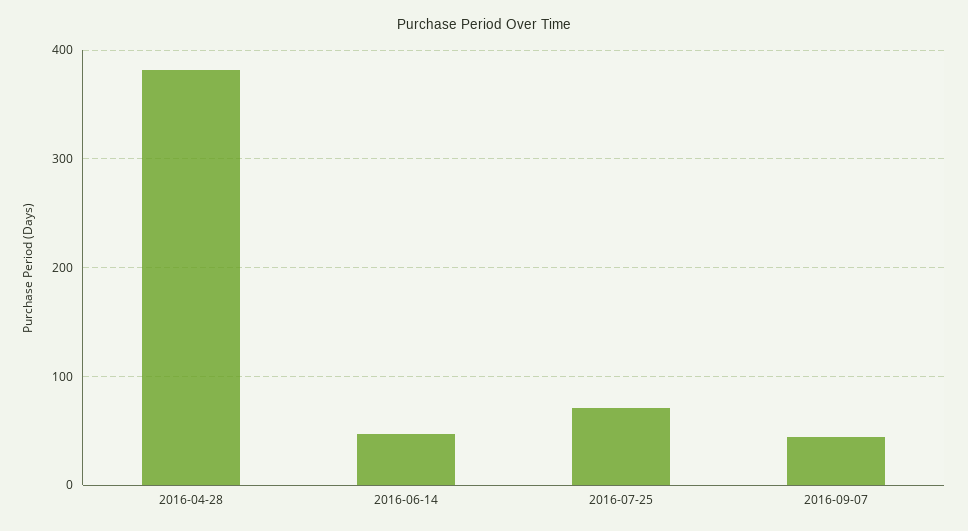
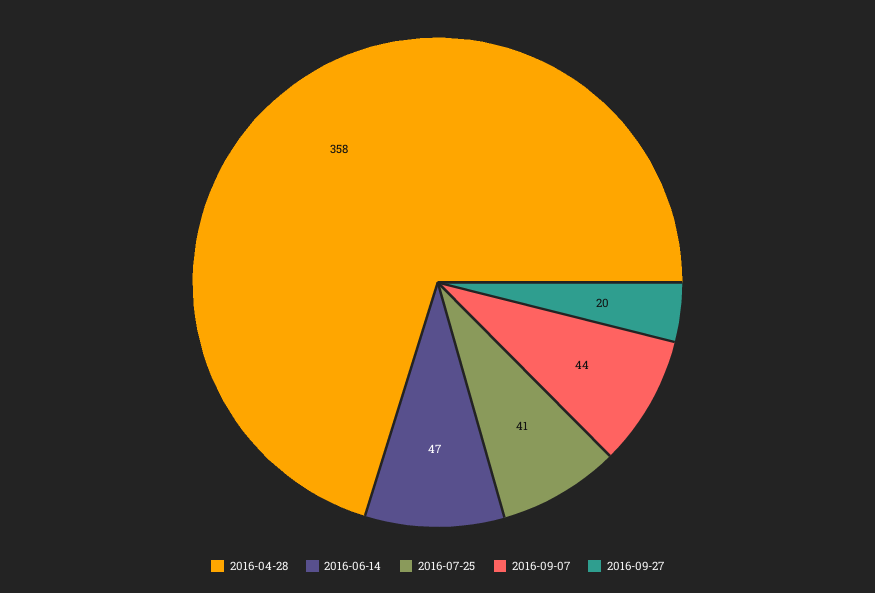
2016-04-28: 380 -> 358
2016-07-25: 70 -> 41
2016-09-27: none -> 20

